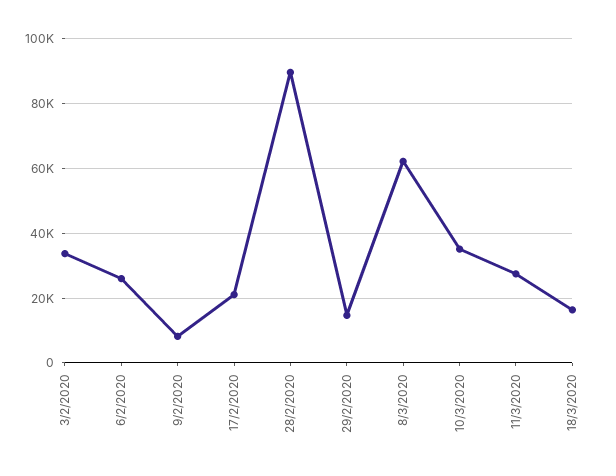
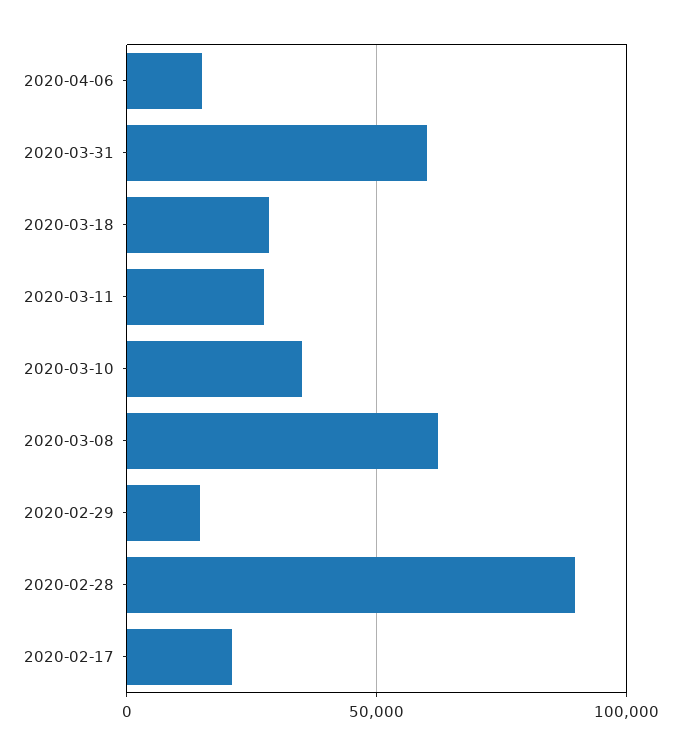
3/2/2020: 34000 -> none
6/2/2020: 26000 -> none
9/2/2020: 8000 -> none
18/3/2020: 16000 -> 30000
2020-04-06: none -> 15000
2020-03-31: none -> 60000

